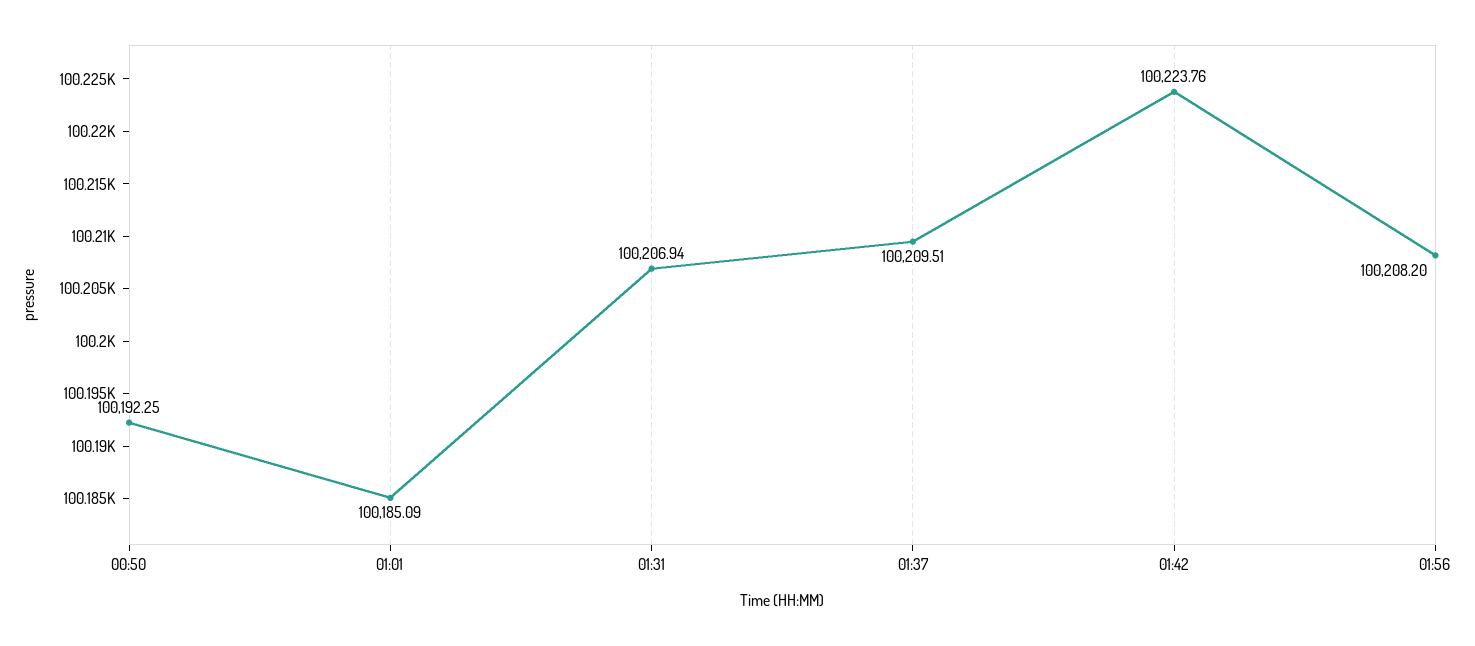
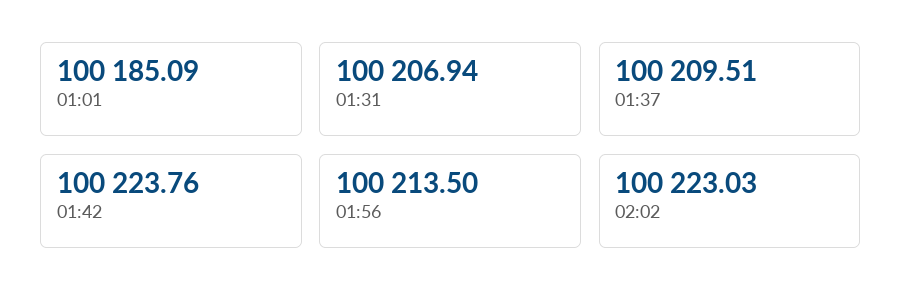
00:50: 100192.25 -> none
01:56: 100208.2 -> 100213.5
02:02: none -> 100223.03

